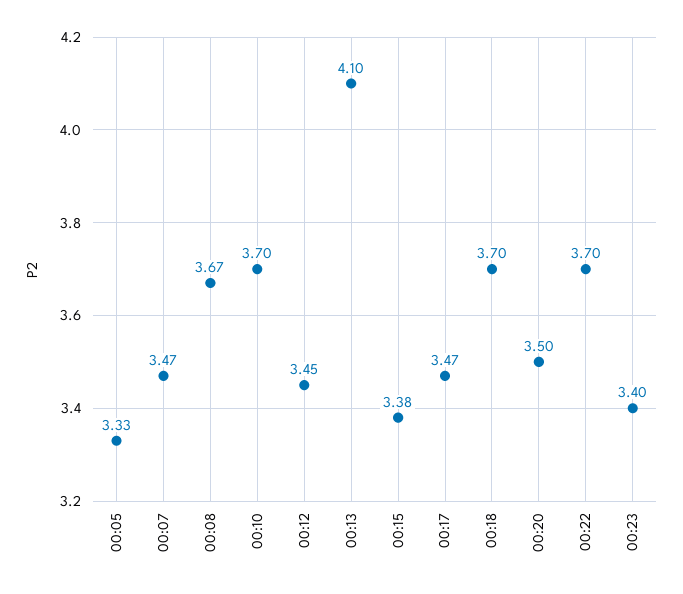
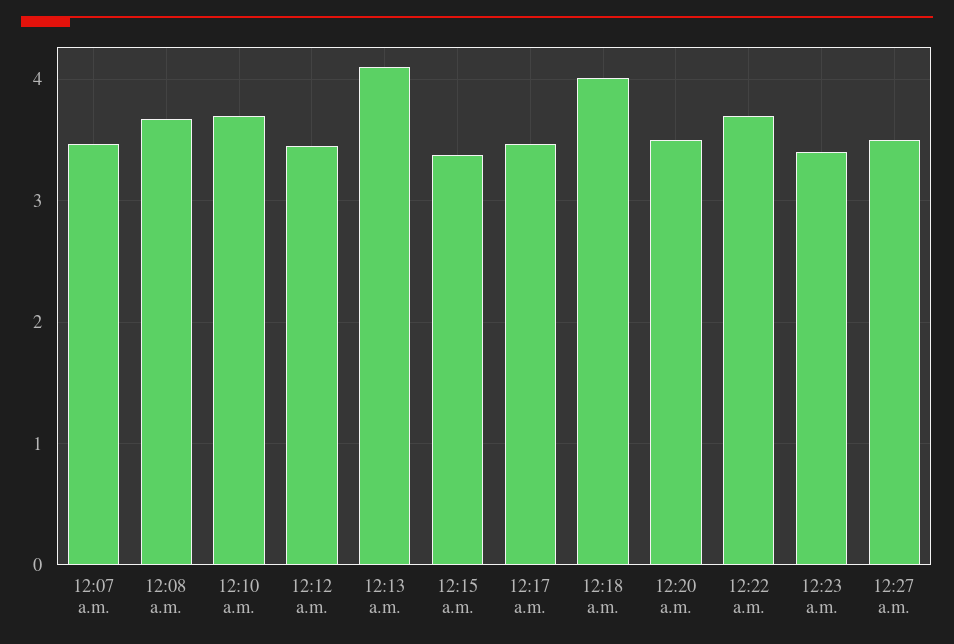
00:05: 3.33 -> none
00:18: 3.7 -> 4
12:27 a.m.: none -> 3.5

